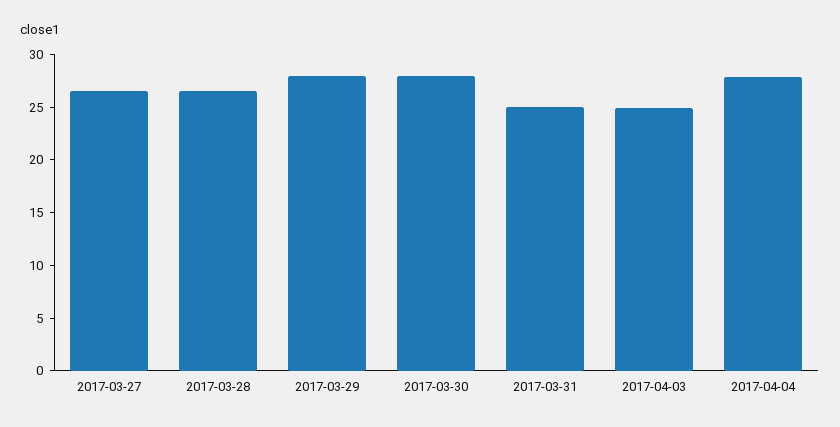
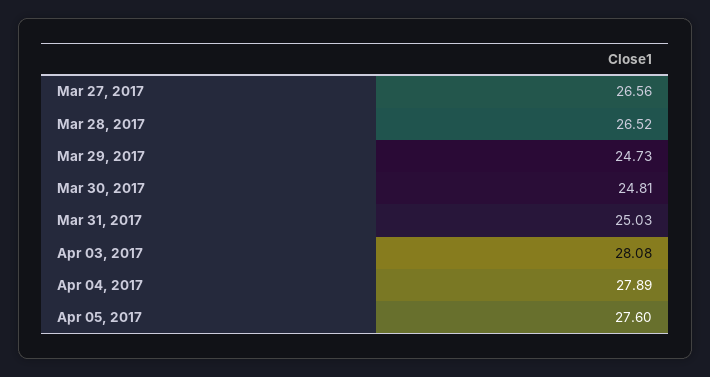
2017-03-29: 28 -> 24.73
2017-03-30: 28 -> 24.81
2017-04-03: 25 -> 28.08
Apr 05, 2017: none -> 27.6

